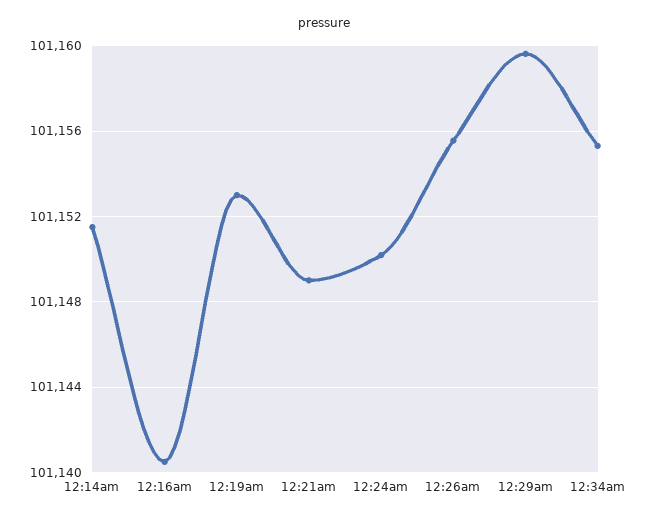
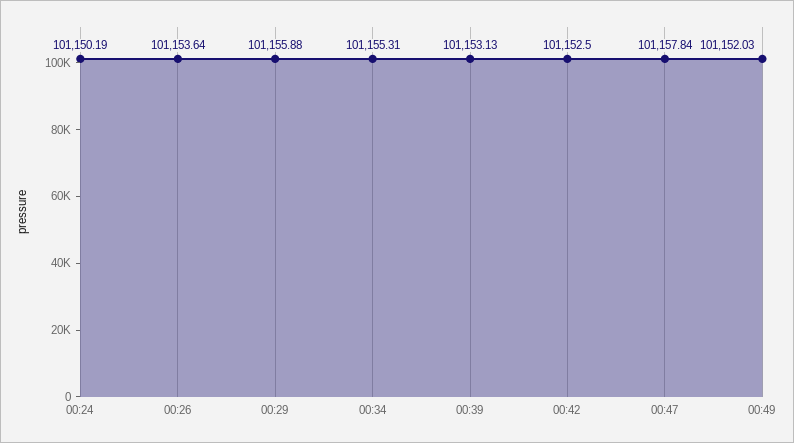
12:14am: 101151.5 -> none
12:16am: 101140.5 -> none
12:19am: 101153 -> none
12:21am: 101149 -> none
12:26am: 101155.5 -> 101153.64
12:29am: 101159.5 -> 101155.88
00:39: none -> 101153.13
00:42: none -> 101152.5
00:47: none -> 101157.84
00:49: none -> 101152.03

